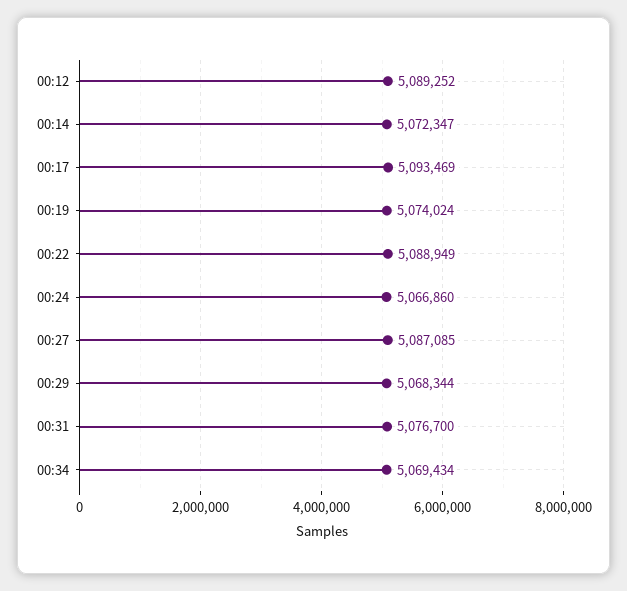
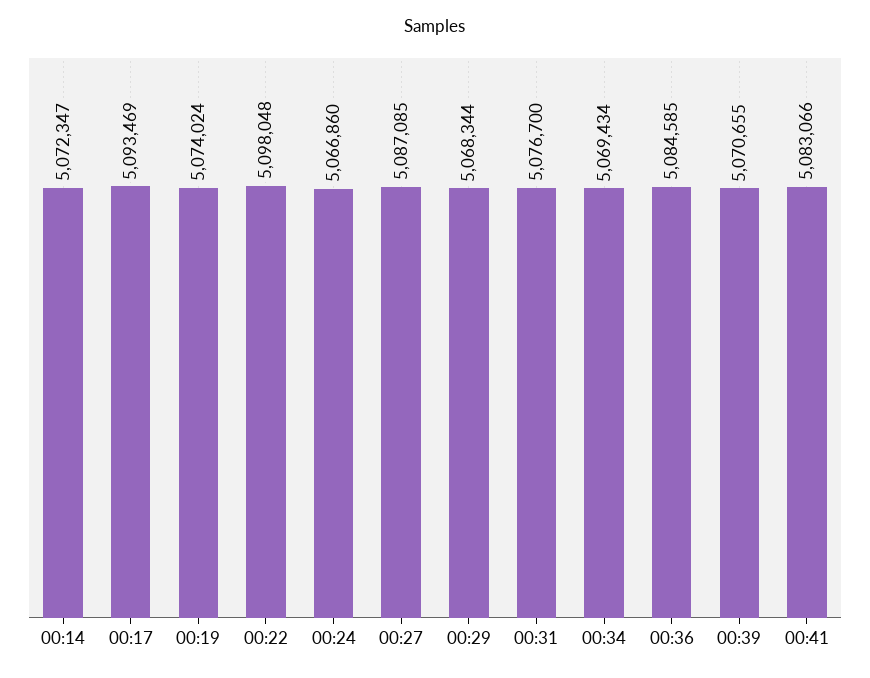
00:12: 5089252 -> none
00:22: 5088949 -> 5098048
00:36: none -> 5084585
00:39: none -> 5070655
00:41: none -> 5083066

